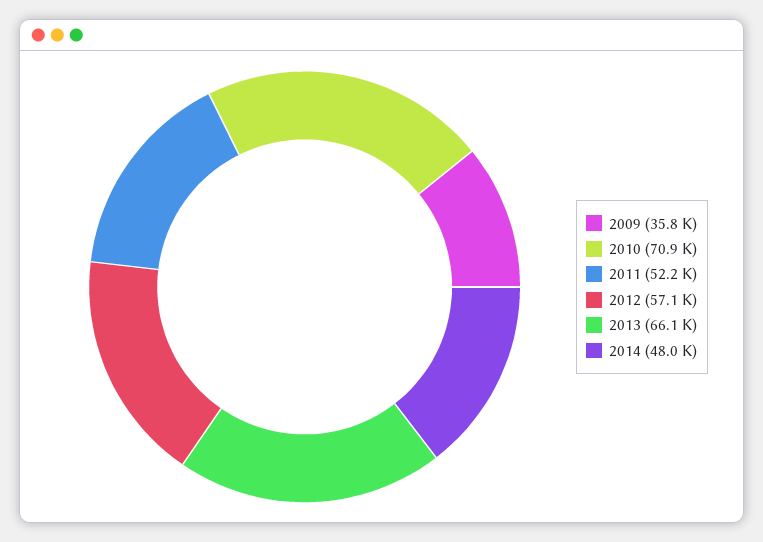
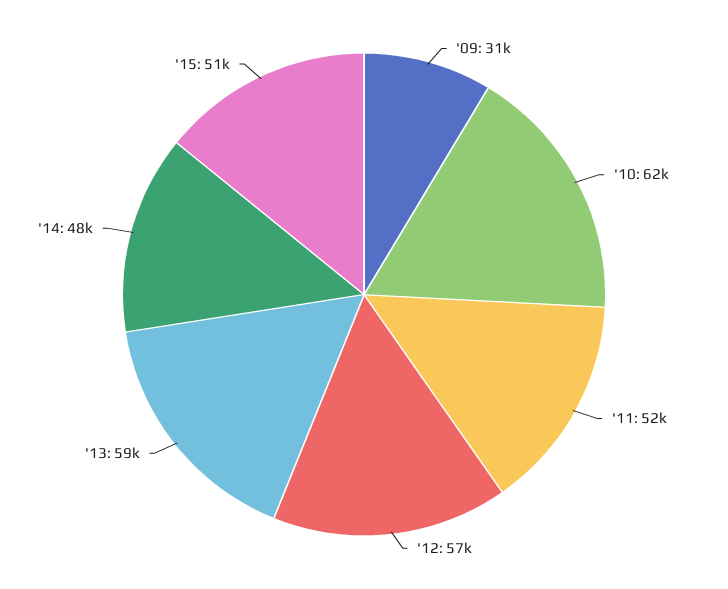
2009: 35800 -> 31000
2010: 70900 -> 62000
2013: 66100 -> 59000
'15: none -> 51000

